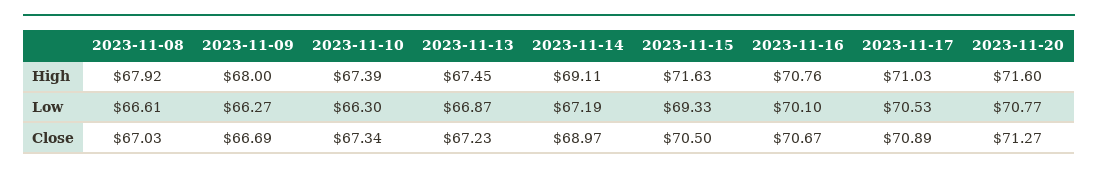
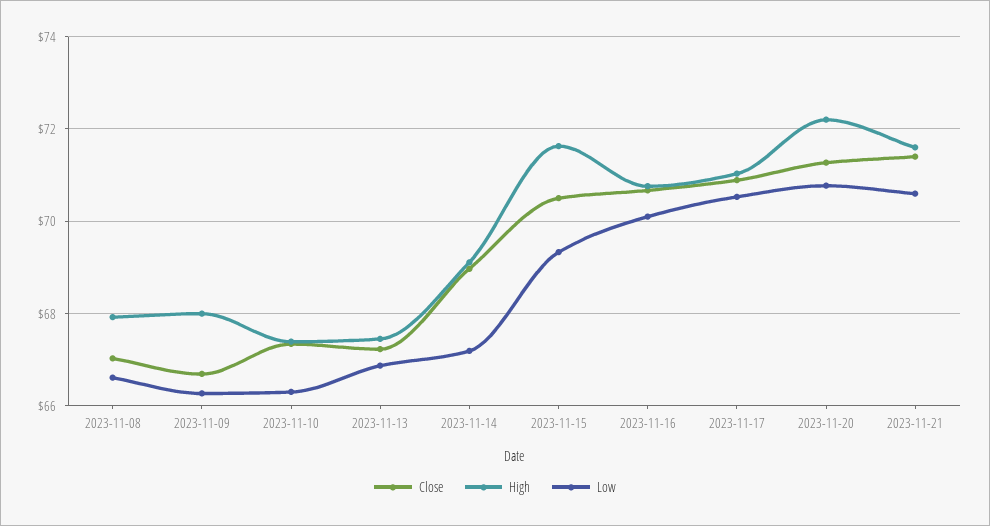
High, 2023-11-20: 71.6 -> 72.2
Close, 2023-11-21: none -> 71.4
High, 2023-11-21: none -> 71.6
Low, 2023-11-21: none -> 70.6

